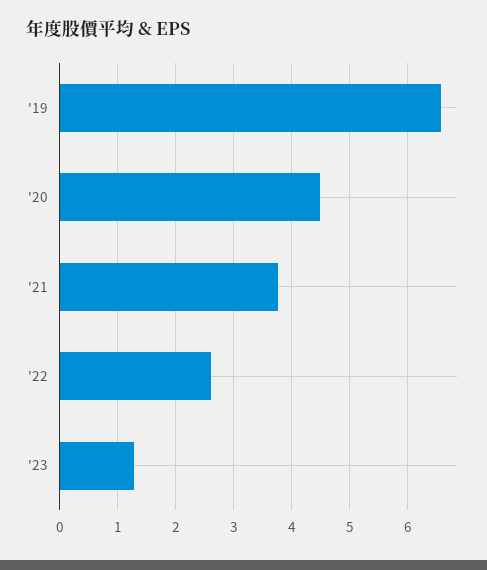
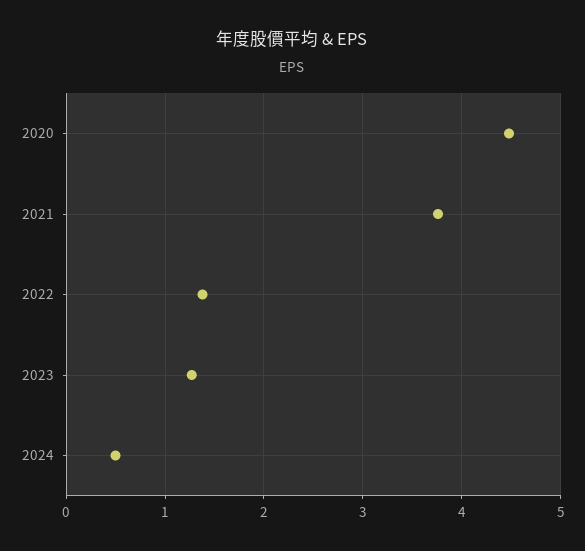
'19: 6.6 -> none
'22: 2.6 -> 1.4
2024: none -> 0.5

